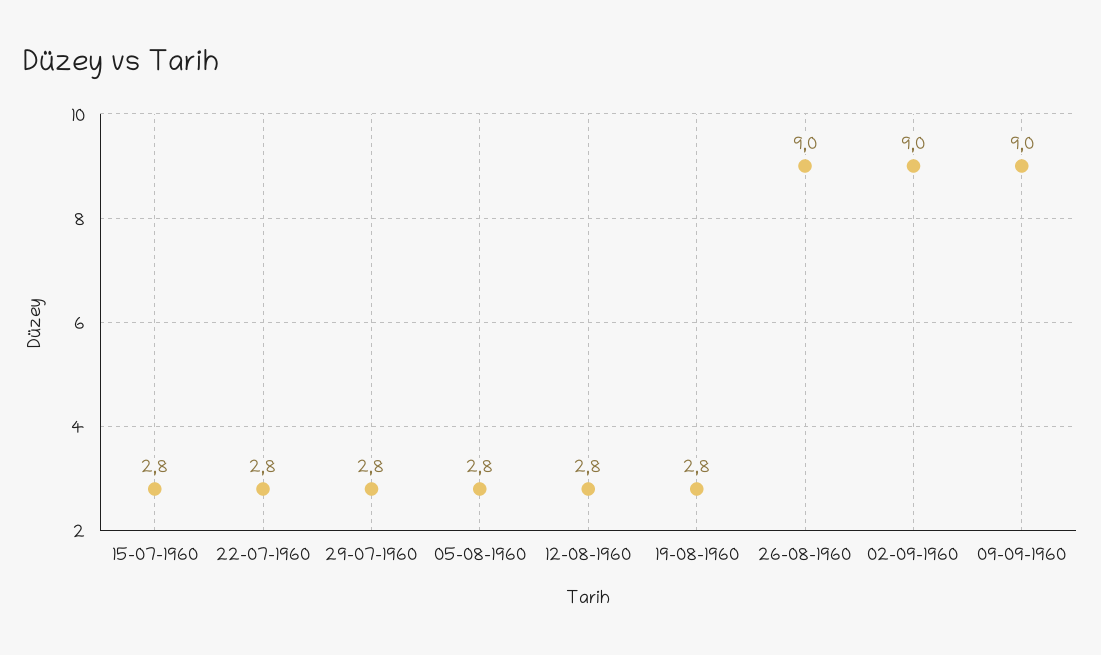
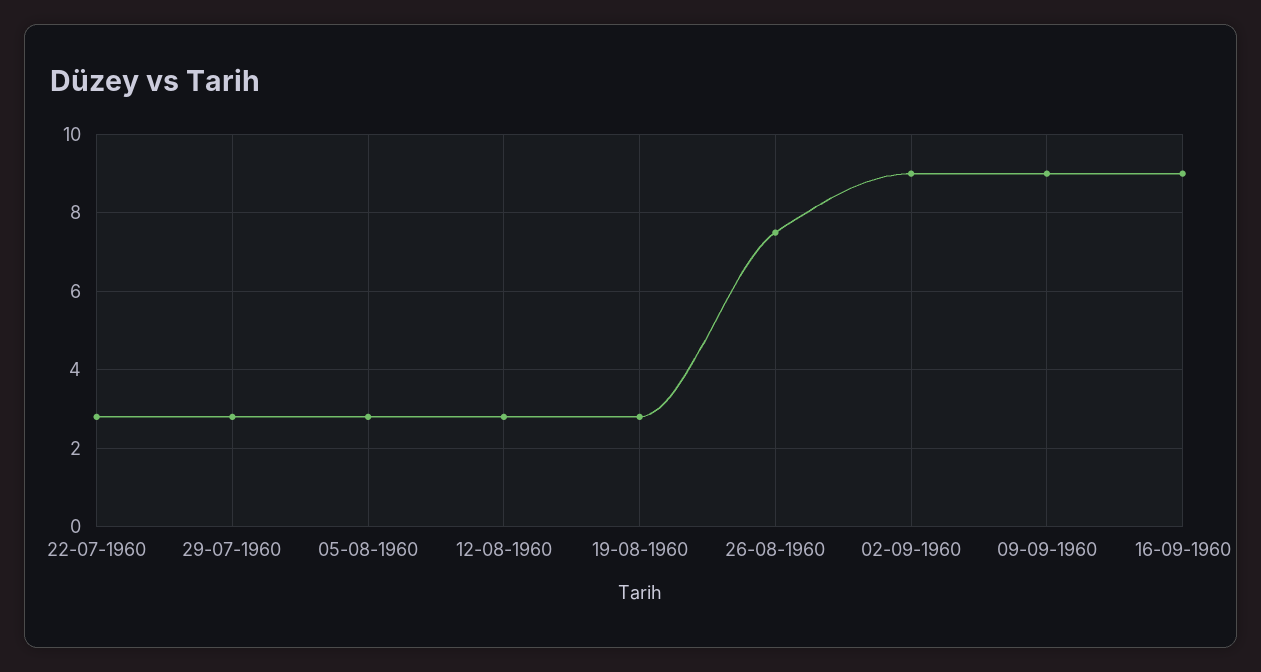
15-07-1960: 2.8 -> none
26-08-1960: 9 -> 7.5
16-09-1960: none -> 9

